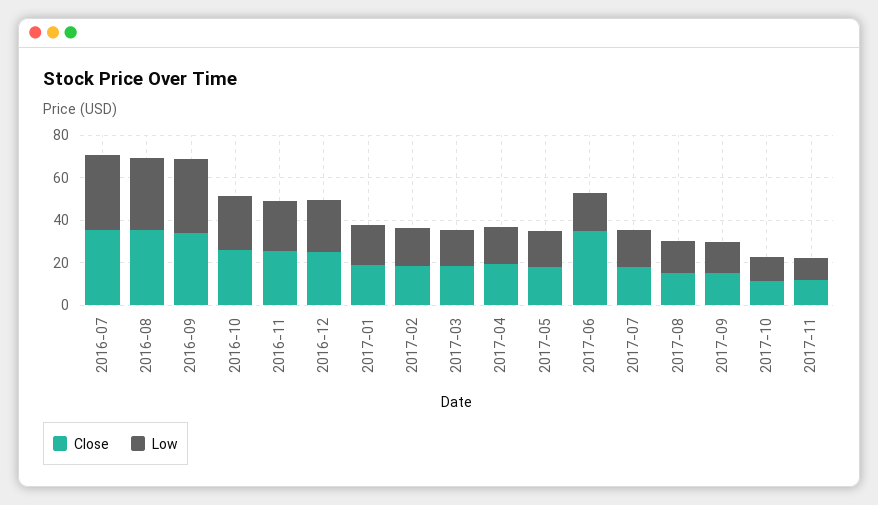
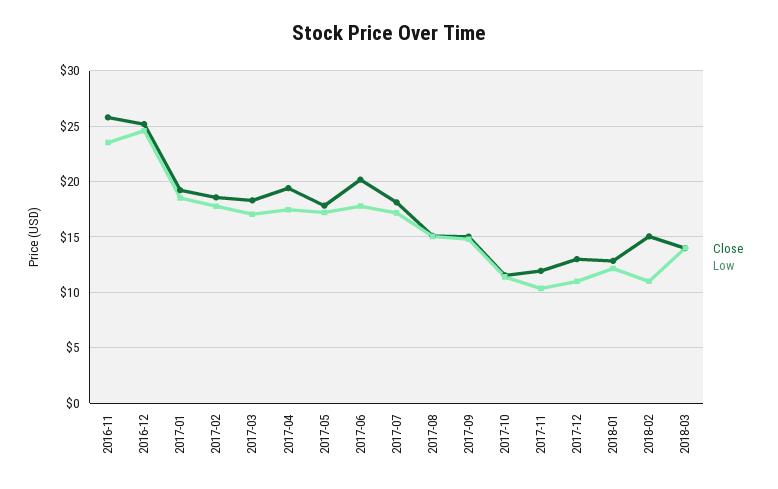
Close, 2016-07: 35 -> none
Low, 2016-07: 35 -> none
Close, 2016-08: 35 -> none
Low, 2016-08: 35 -> none
Close, 2016-09: 35 -> none
Low, 2016-09: 35 -> none
Close, 2016-10: 25 -> none
Low, 2016-10: 25 -> none
Close, 2017-06: 35 -> 20
Close, 2017-12: none -> 13
Low, 2017-12: none -> 11
Close, 2018-01: none -> 13
Low, 2018-01: none -> 12
Close, 2018-02: none -> 15
Low, 2018-02: none -> 11
Close, 2018-03: none -> 14
Low, 2018-03: none -> 14

